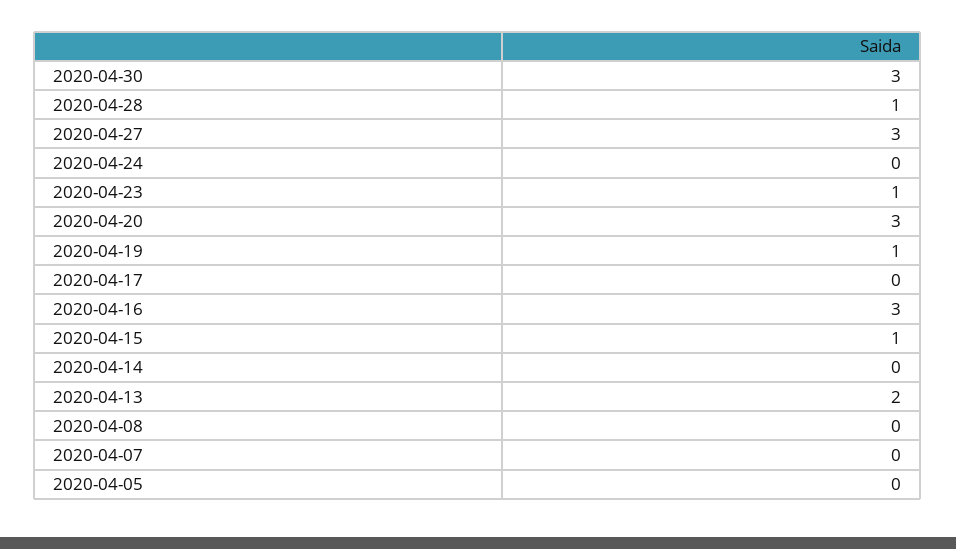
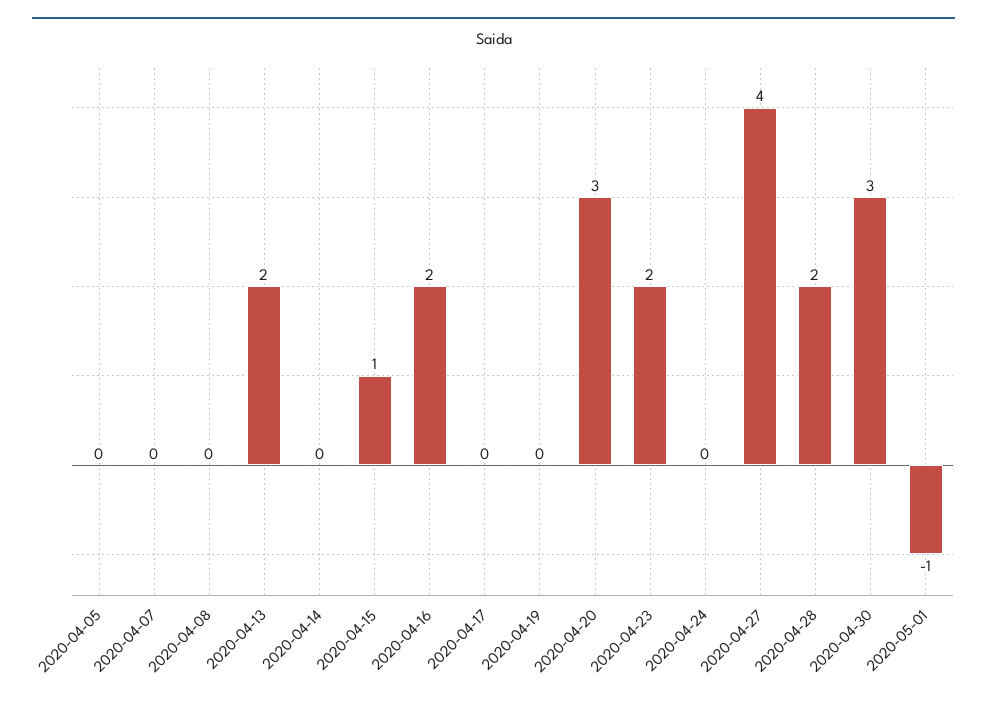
2020-04-28: 1 -> 2
2020-04-27: 3 -> 4
2020-04-23: 1 -> 2
2020-04-19: 1 -> 0
2020-04-16: 3 -> 2
2020-05-01: none -> -1

